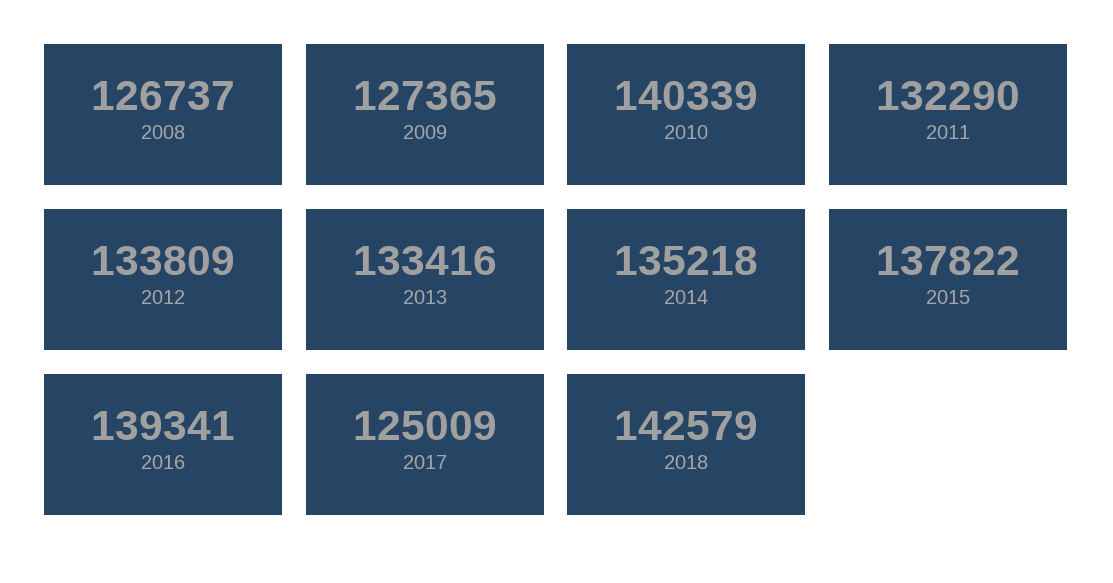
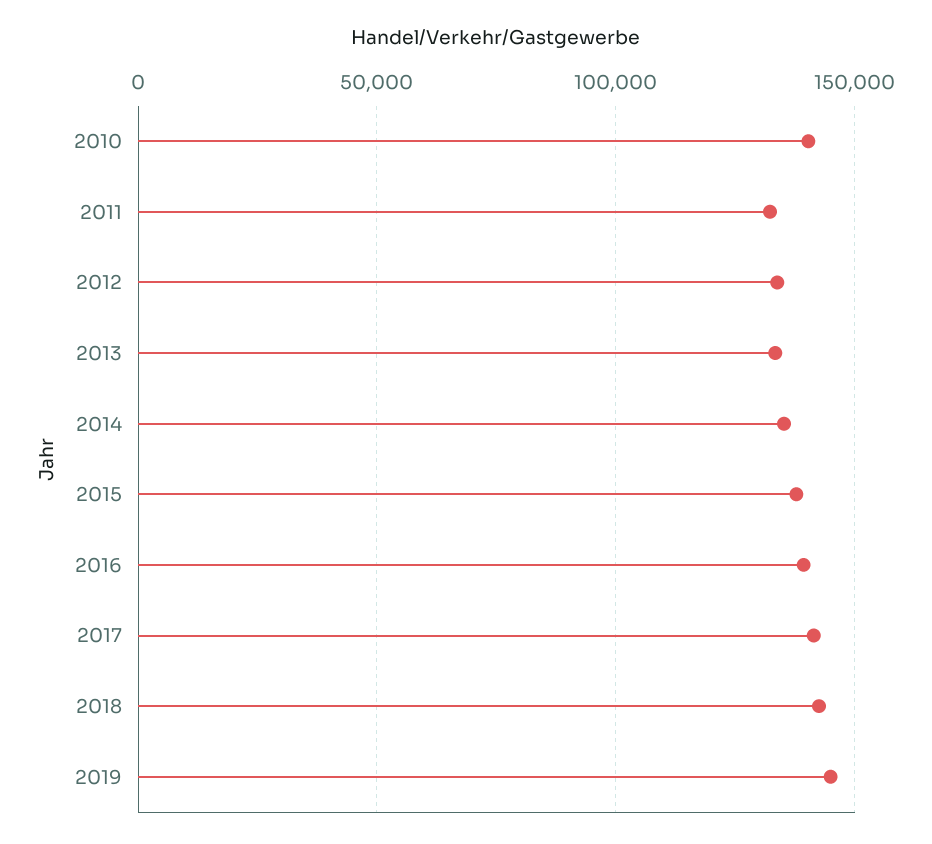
2008: 126737 -> none
2009: 127365 -> none
2017: 125009 -> 140000
2019: none -> 145000

